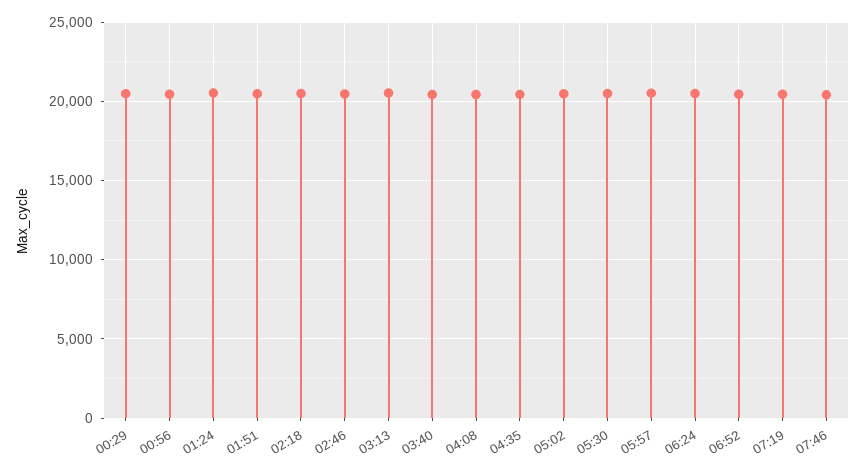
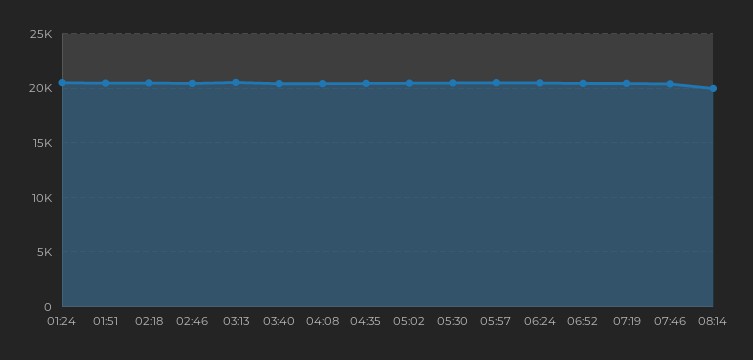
00:29: 20500 -> none
00:56: 20500 -> none
08:14: none -> 20000

